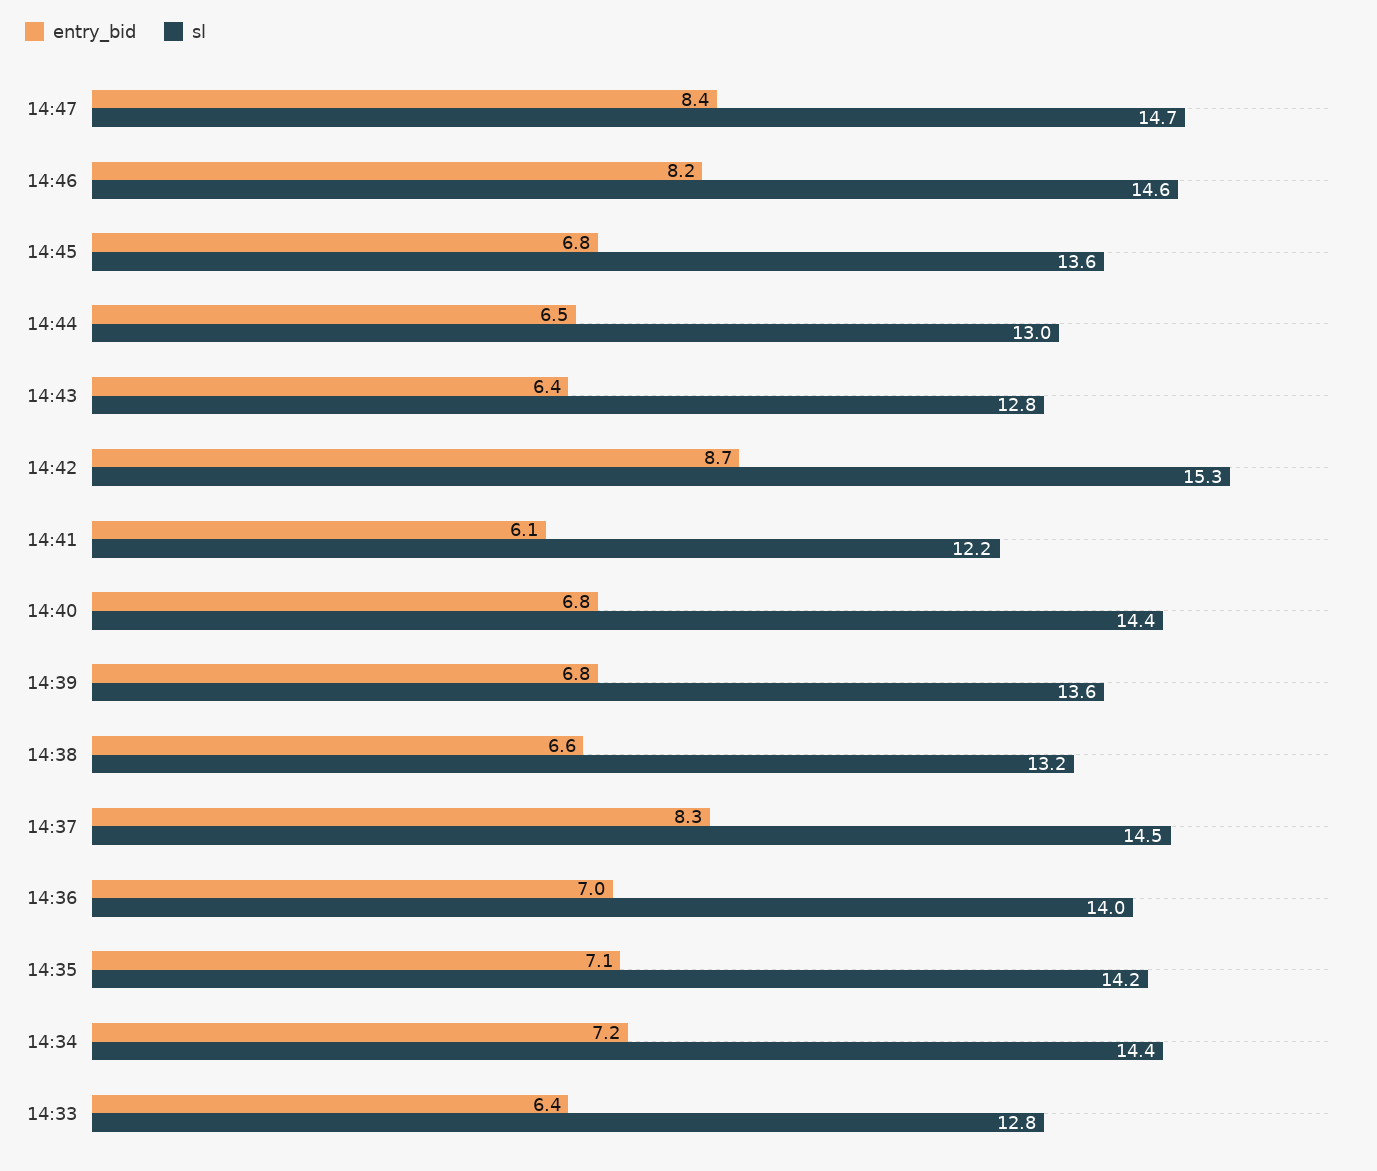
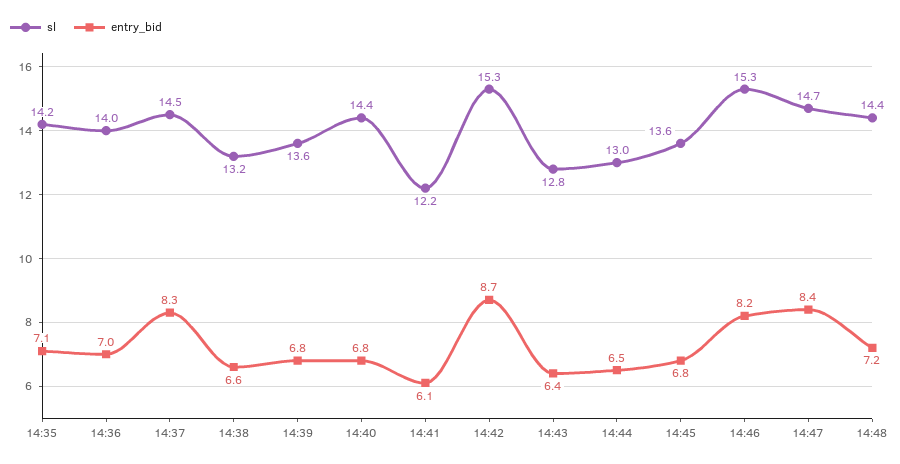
sl, 14:46: 14.6 -> 15.3
entry_bid, 14:34: 7.2 -> none
sl, 14:34: 14.4 -> none
entry_bid, 14:33: 6.4 -> none
sl, 14:33: 12.8 -> none
sl, 14:48: none -> 14.4
entry_bid, 14:48: none -> 7.2

